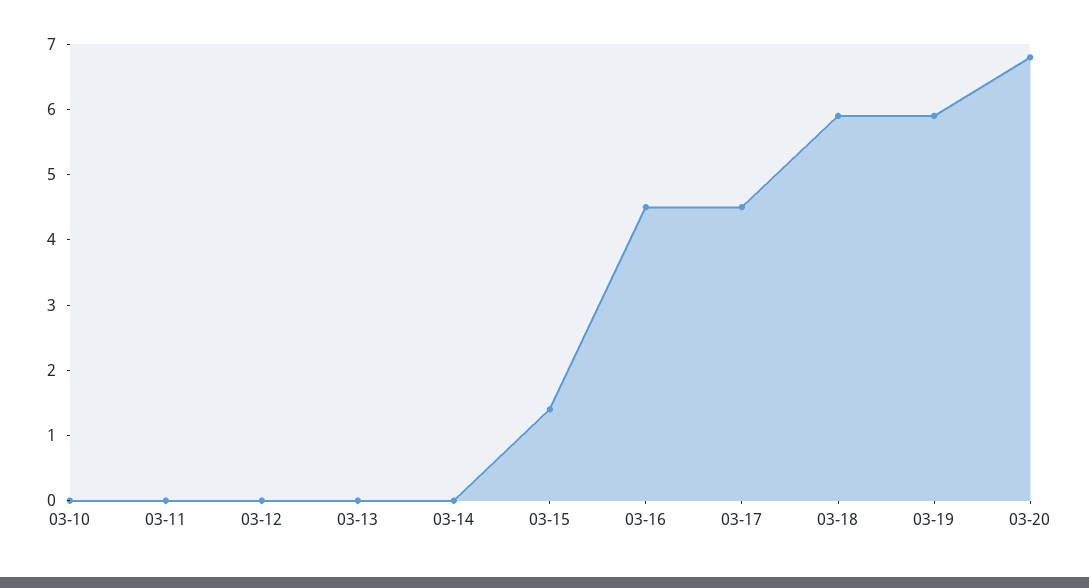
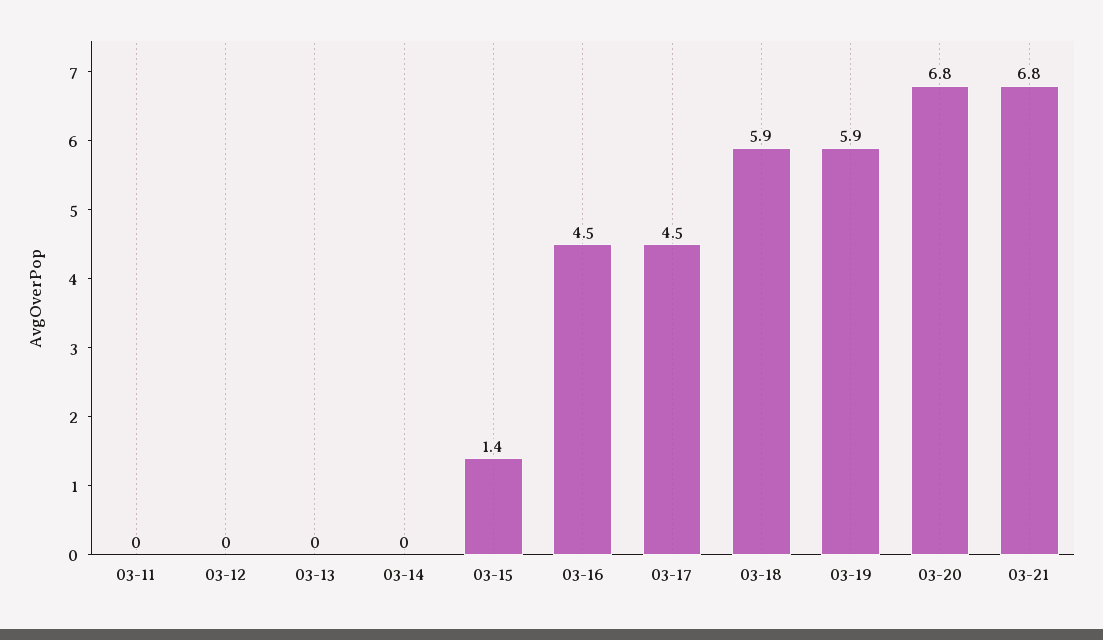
03-10: 0 -> none
03-21: none -> 6.8

